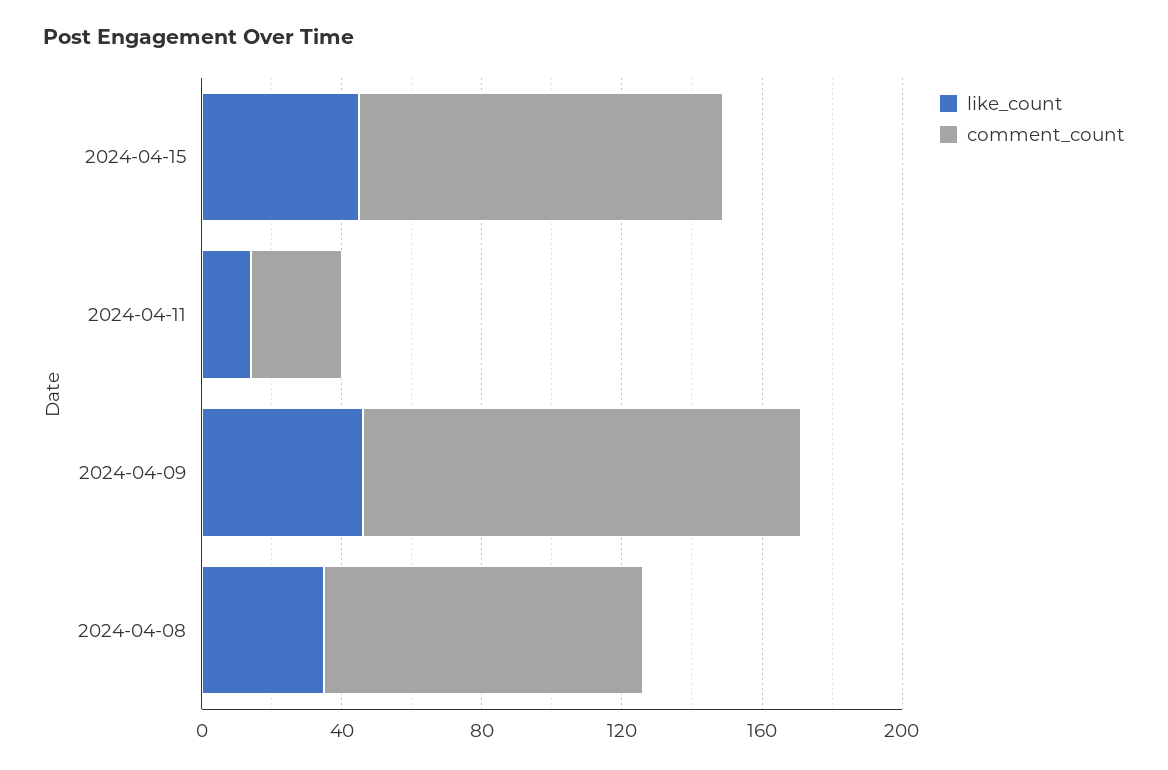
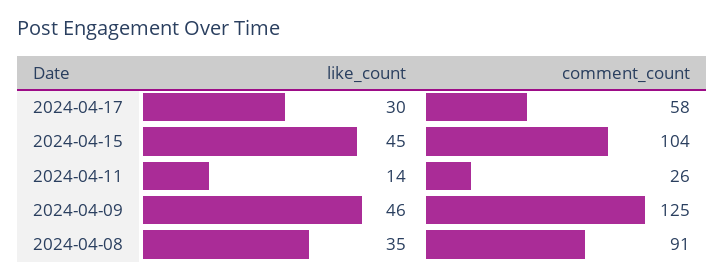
like_count, 2024-04-17: none -> 30
comment_count, 2024-04-17: none -> 58

